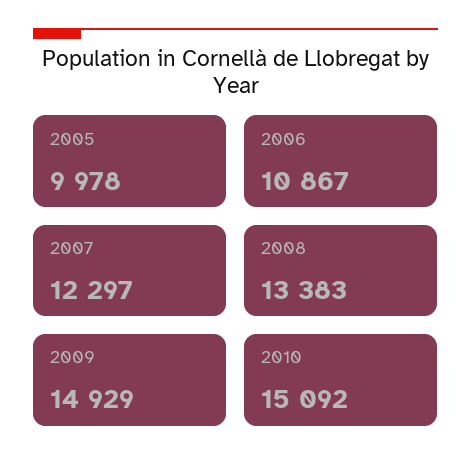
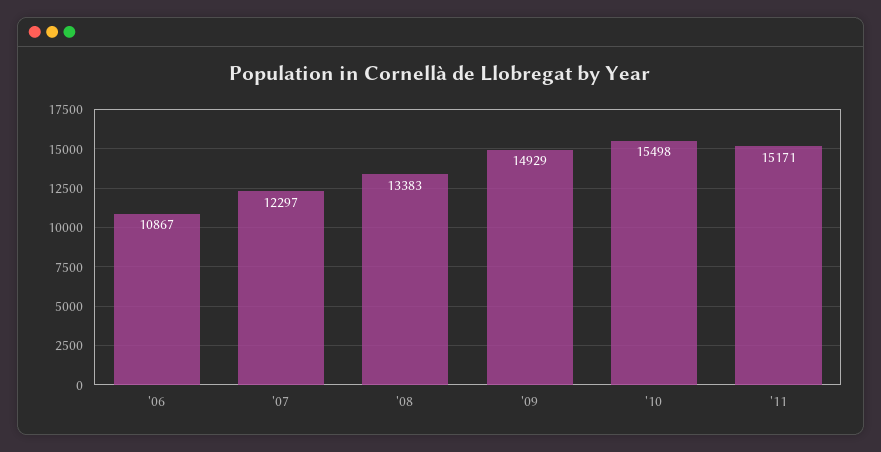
2005: 9978 -> none
2010: 15092 -> 15498
'11: none -> 15171

